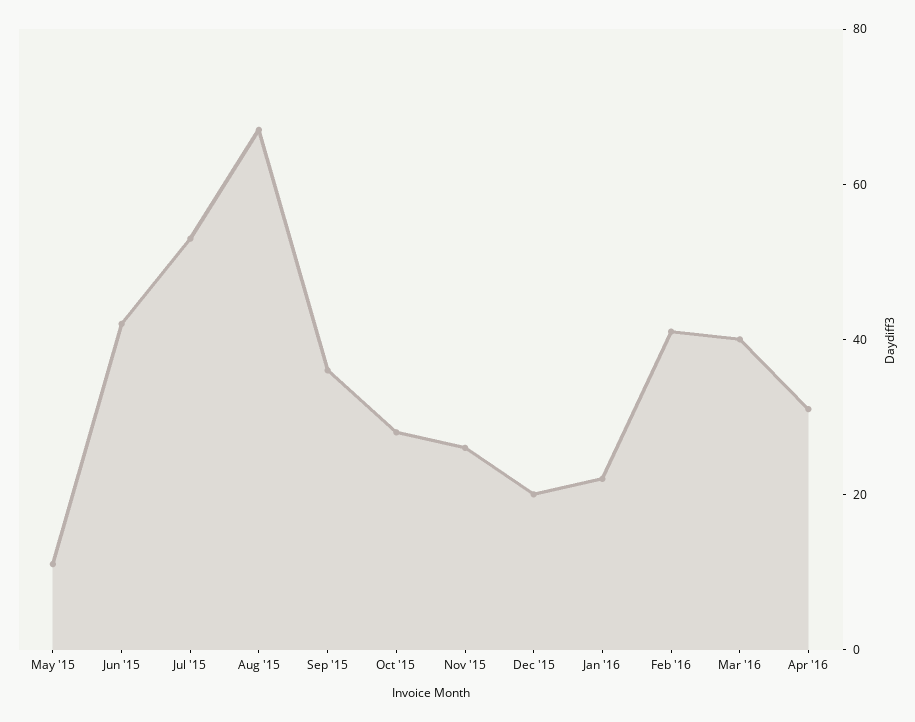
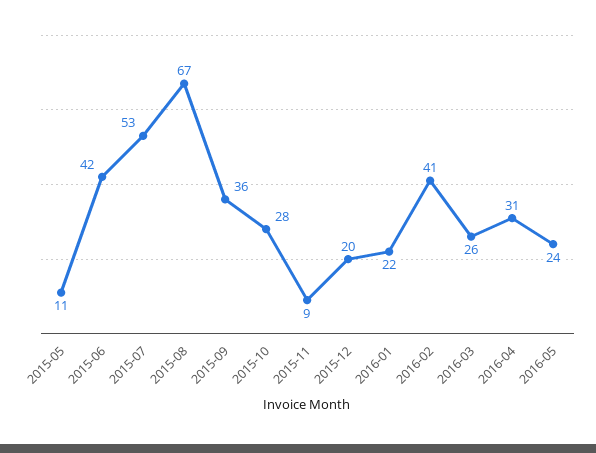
Nov '15: 25 -> 9
Mar '16: 40 -> 26
2016-05: none -> 24

